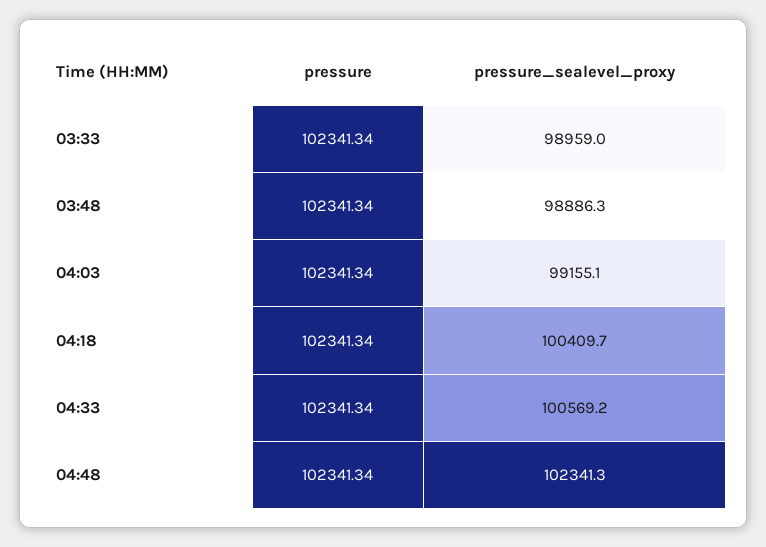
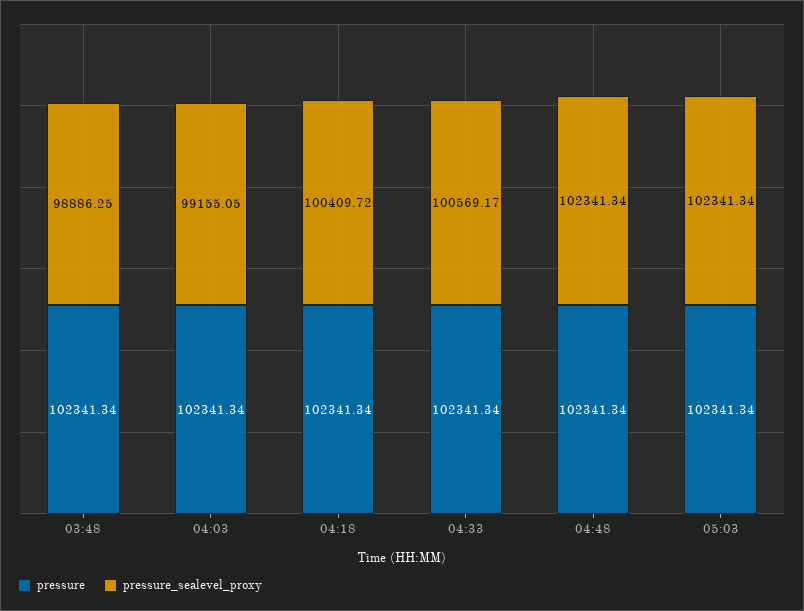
pressure, 03:33: 102341.34 -> none
pressure_sealevel_proxy, 03:33: 98959 -> none
pressure, 05:03: none -> 102341.34
pressure_sealevel_proxy, 05:03: none -> 102341.34

